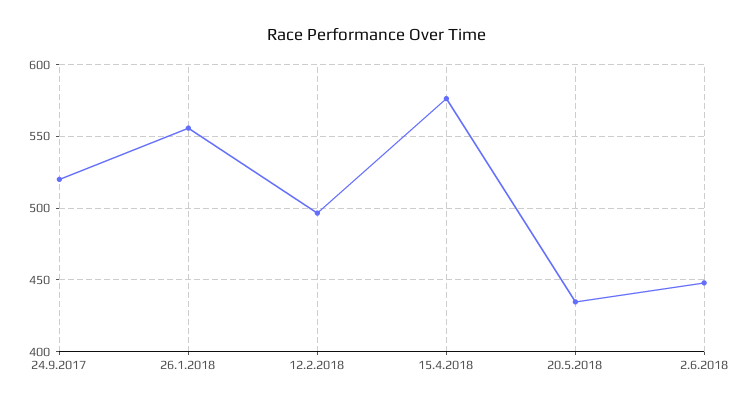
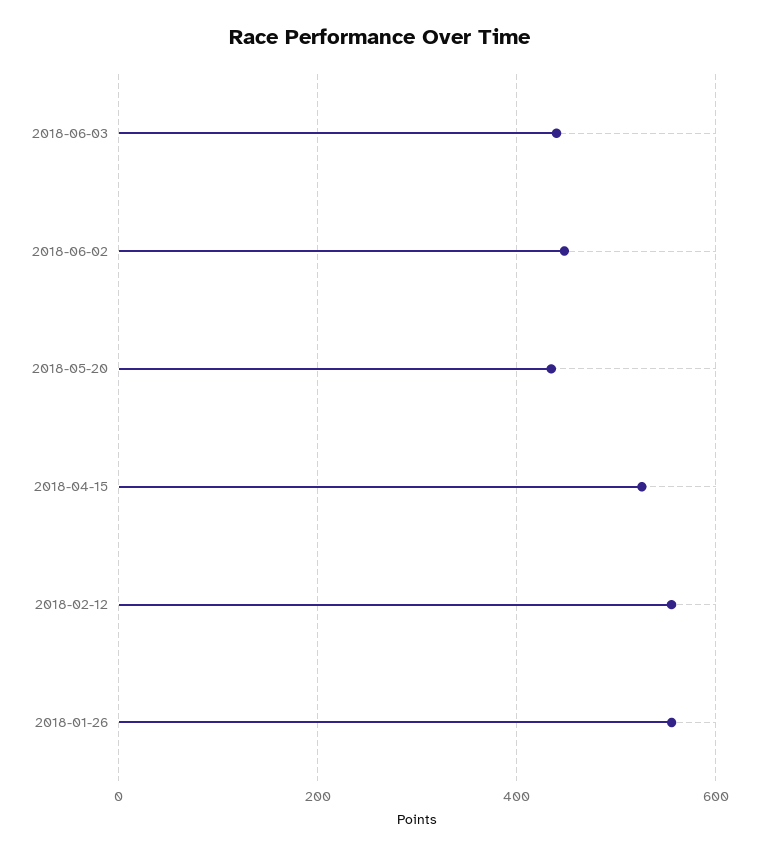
24.9.2017: 520 -> none
12.2.2018: 495 -> 560
15.4.2018: 575 -> 520
2018-06-03: none -> 440

